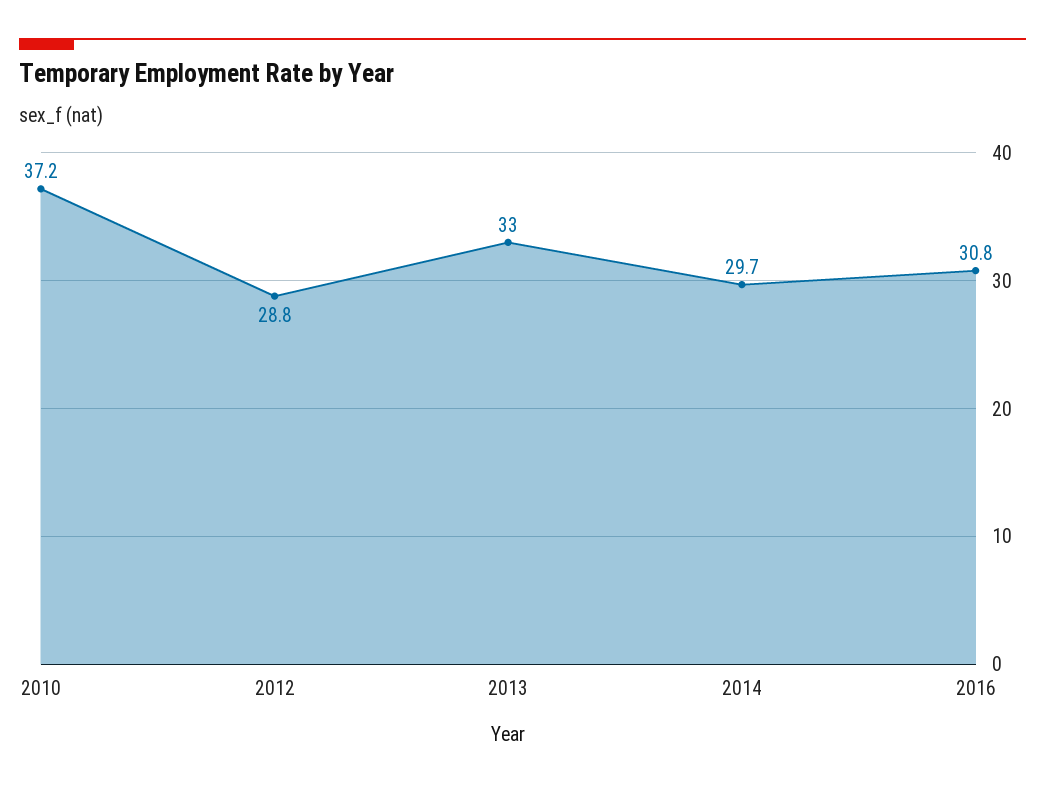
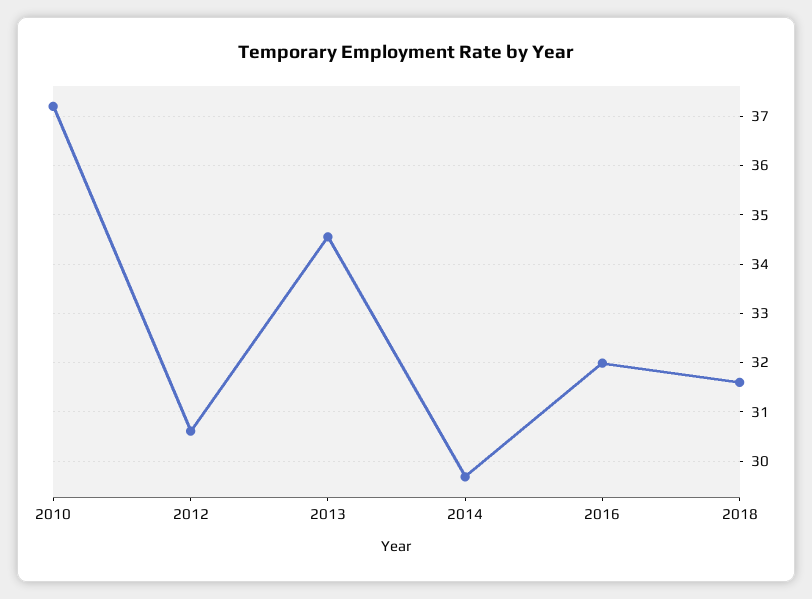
2012: 28.8 -> 30.6
2013: 33 -> 34.6
2016: 30.8 -> 32
2018: none -> 31.6

